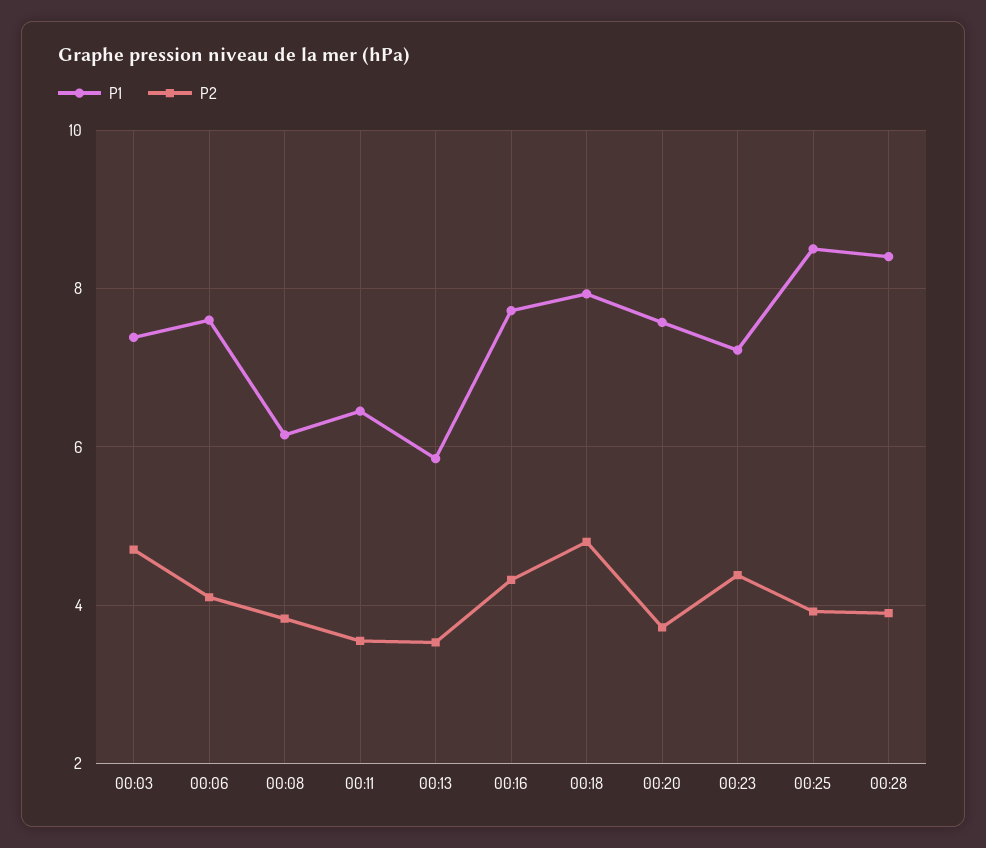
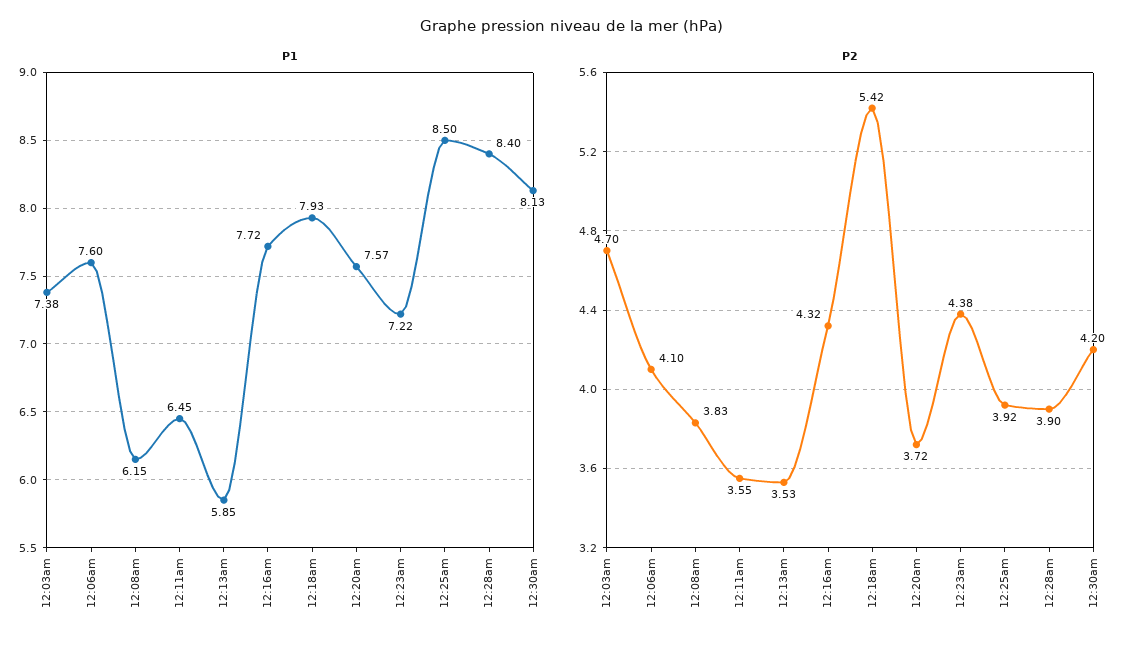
P2, 00:18: 4.8 -> 5.42
P1, 12:30am: none -> 8.13
P2, 12:30am: none -> 4.2

